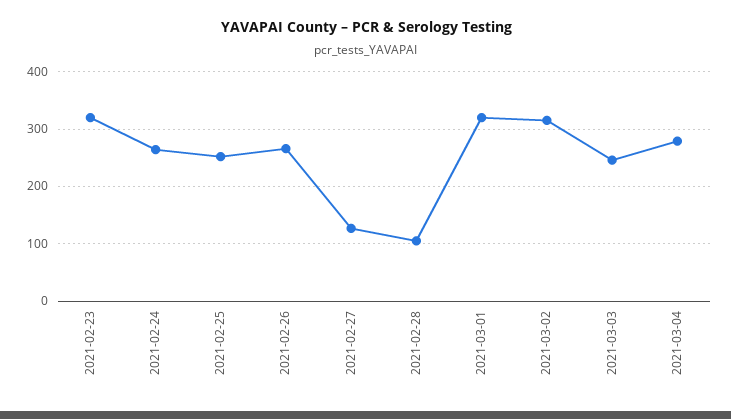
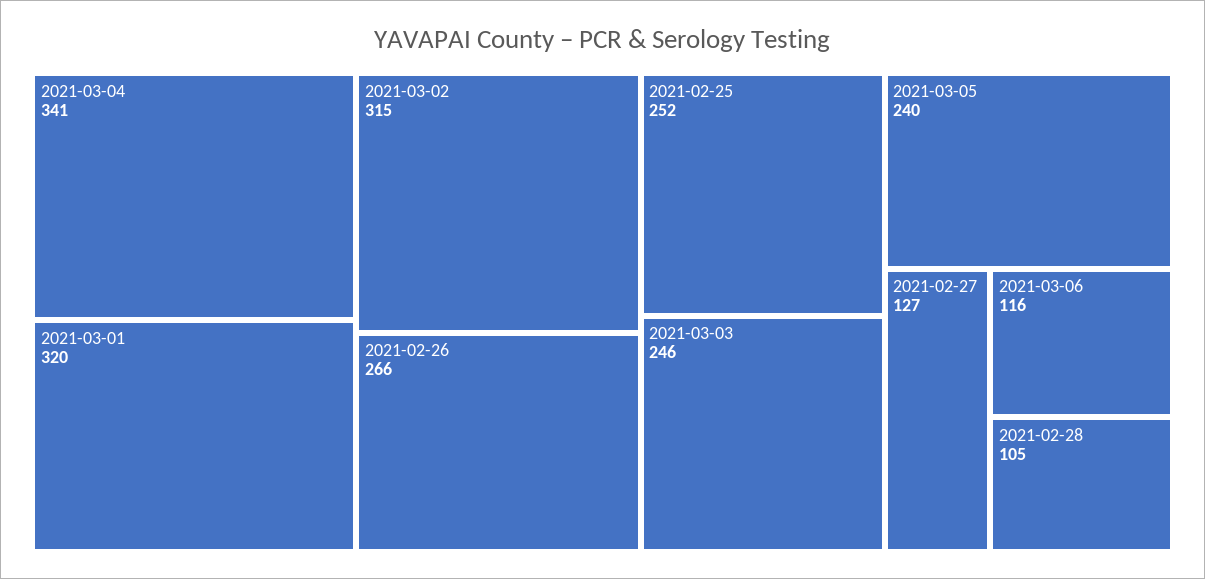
2021-02-23: 320 -> none
2021-02-24: 260 -> none
2021-03-04: 280 -> 341
2021-03-05: none -> 240
2021-03-06: none -> 116

